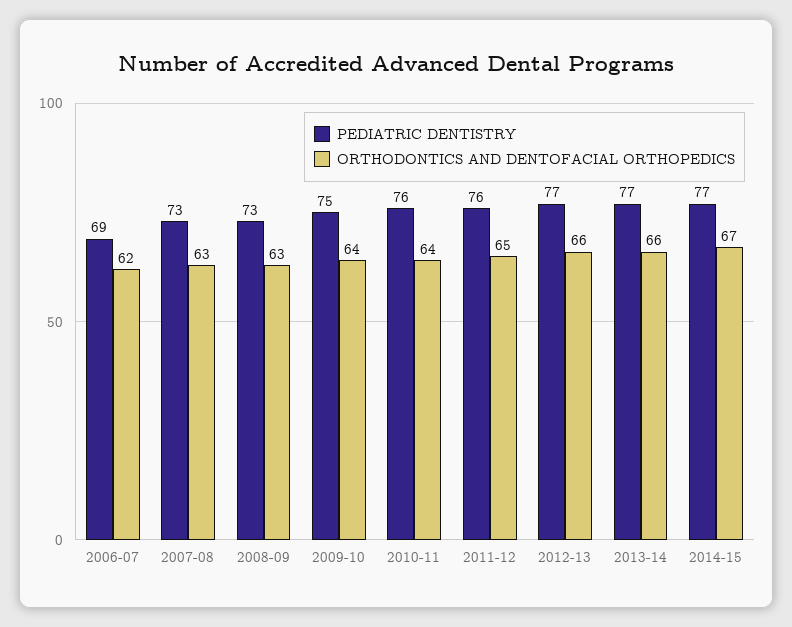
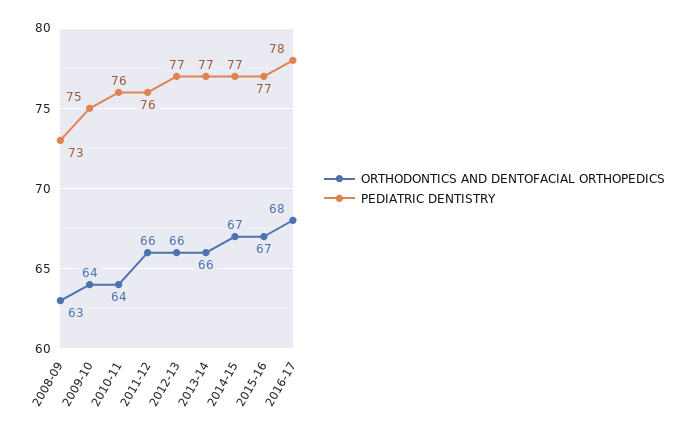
PEDIATRIC DENTISTRY, 2006-07: 69 -> none
ORTHODONTICS AND DENTOFACIAL ORTHOPEDICS, 2006-07: 62 -> none
PEDIATRIC DENTISTRY, 2007-08: 73 -> none
ORTHODONTICS AND DENTOFACIAL ORTHOPEDICS, 2007-08: 63 -> none
ORTHODONTICS AND DENTOFACIAL ORTHOPEDICS, 2011-12: 65 -> 66
ORTHODONTICS AND DENTOFACIAL ORTHOPEDICS, 2015-16: none -> 67
PEDIATRIC DENTISTRY, 2015-16: none -> 77
ORTHODONTICS AND DENTOFACIAL ORTHOPEDICS, 2016-17: none -> 68
PEDIATRIC DENTISTRY, 2016-17: none -> 78

